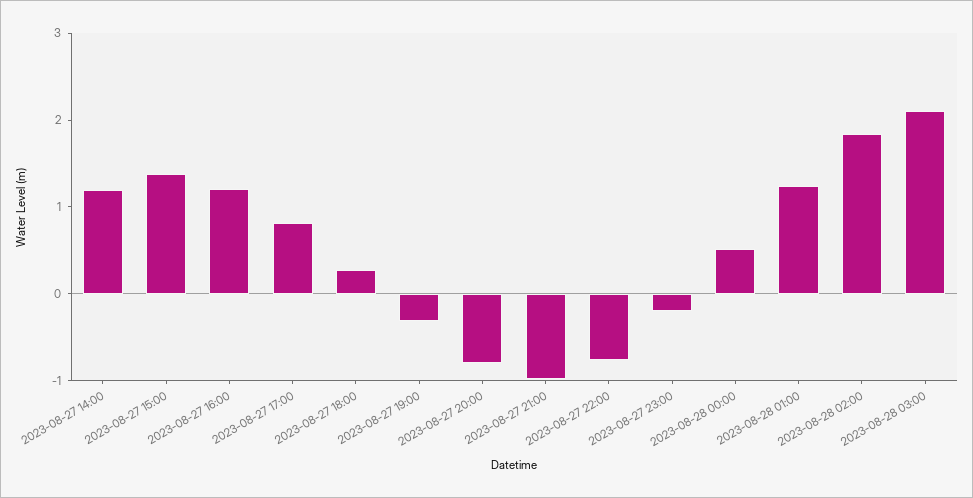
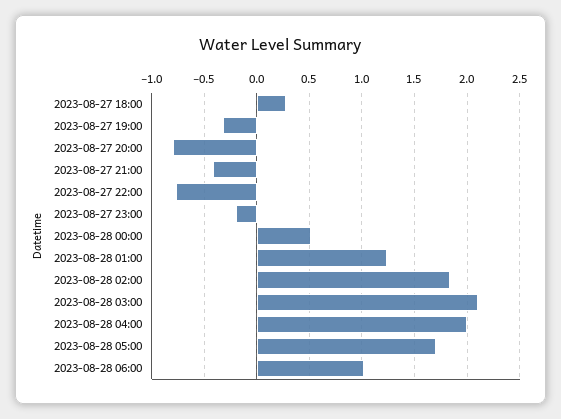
2023-08-27 14:00: 1.2 -> none
2023-08-27 15:00: 1.4 -> none
2023-08-27 16:00: 1.2 -> none
2023-08-27 17:00: 0.8 -> none
2023-08-27 21:00: -1 -> -0.4
2023-08-28 04:00: none -> 2
2023-08-28 05:00: none -> 1.7
2023-08-28 06:00: none -> 1

